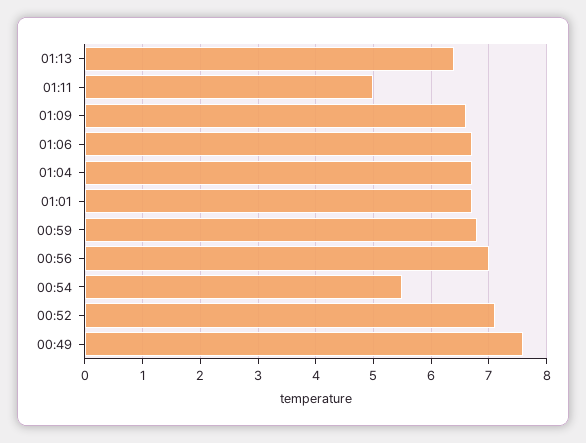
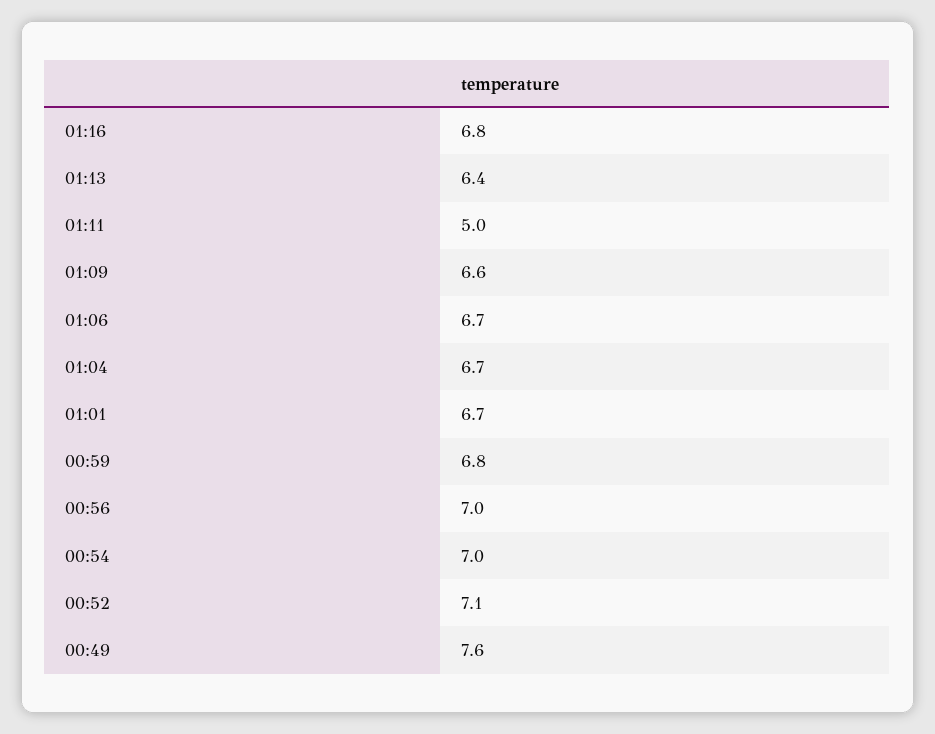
00:54: 5.5 -> 7
01:16: none -> 6.8

